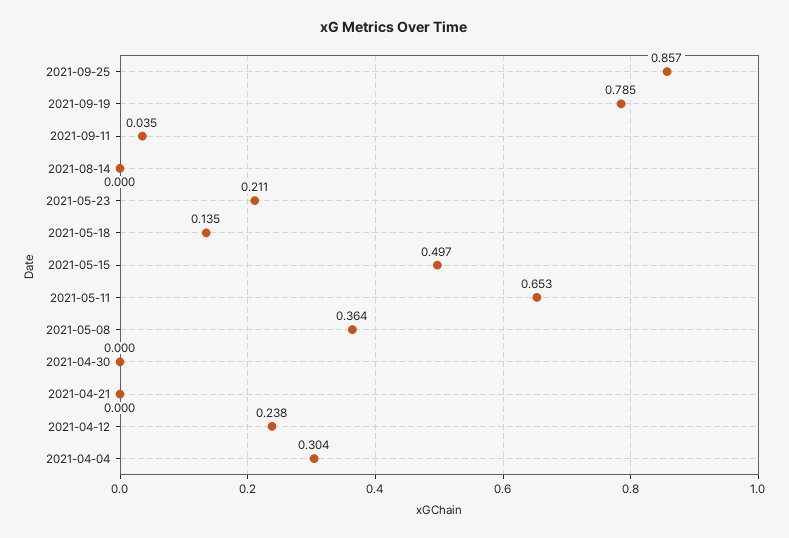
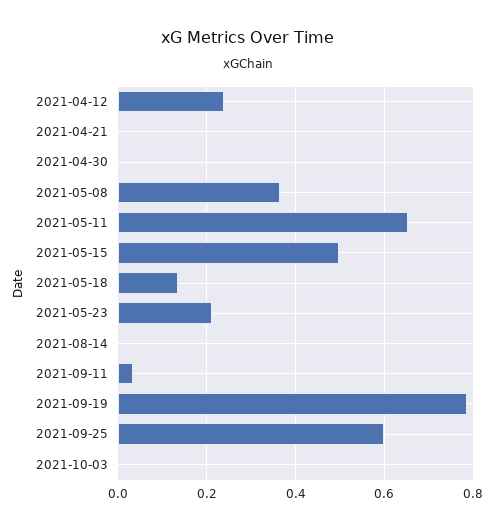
2021-09-25: 0.857 -> 0.6
2021-04-04: 0.304 -> none
2021-10-03: none -> 0

